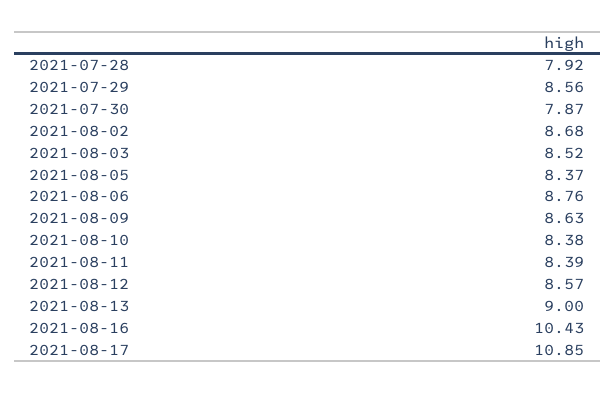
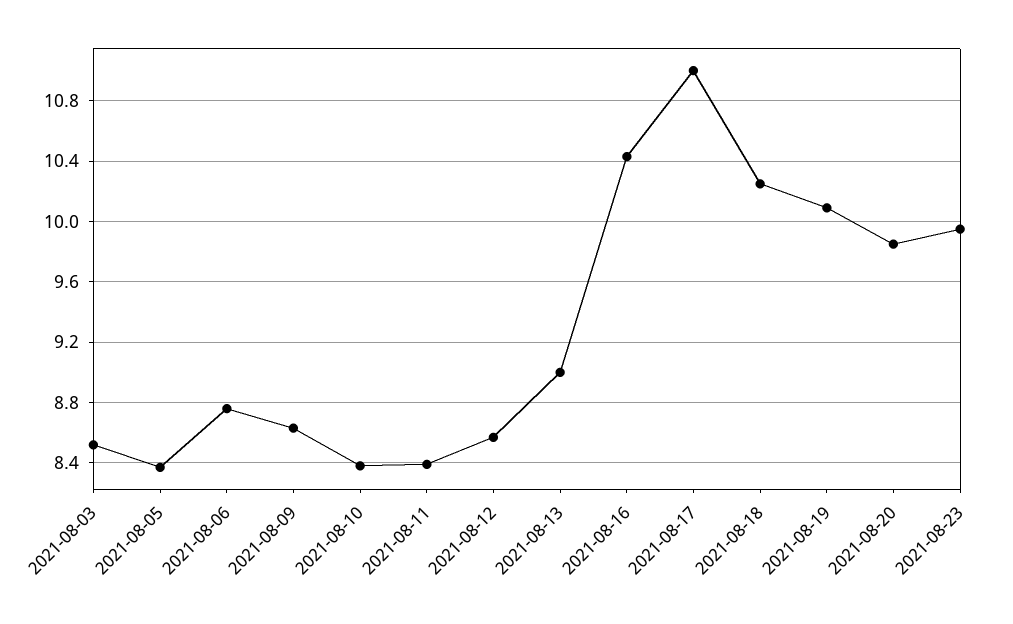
2021-07-28: 7.92 -> none
2021-07-29: 8.56 -> none
2021-07-30: 7.87 -> none
2021-08-02: 8.68 -> none
2021-08-17: 10.85 -> 11
2021-08-18: none -> 10.25
2021-08-19: none -> 10.1
2021-08-20: none -> 9.85
2021-08-23: none -> 9.95

